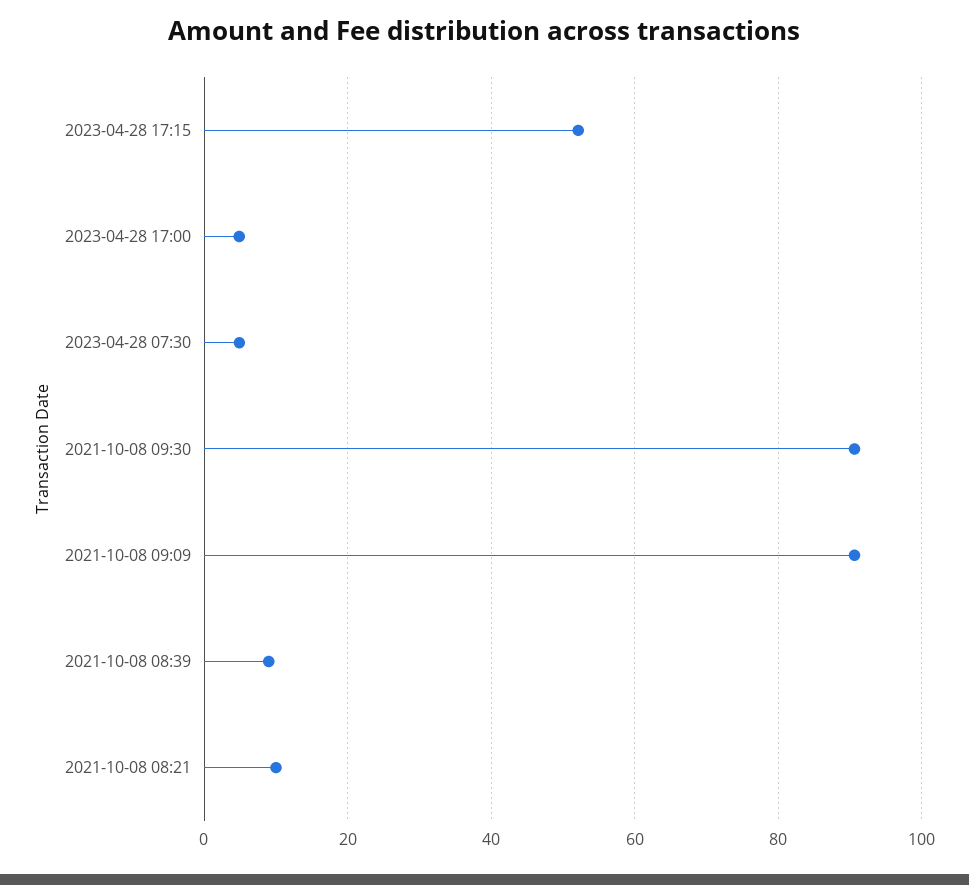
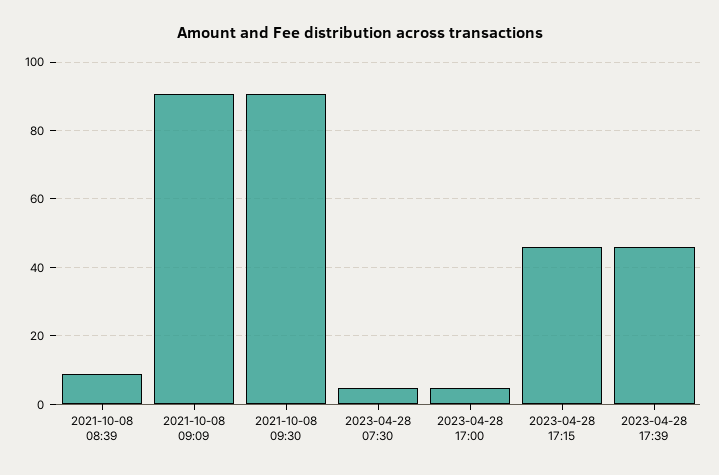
2023-04-28 17:15: 52 -> 46
2021-10-08 08:21: 10 -> none
2023-04-28 17:39: none -> 46

